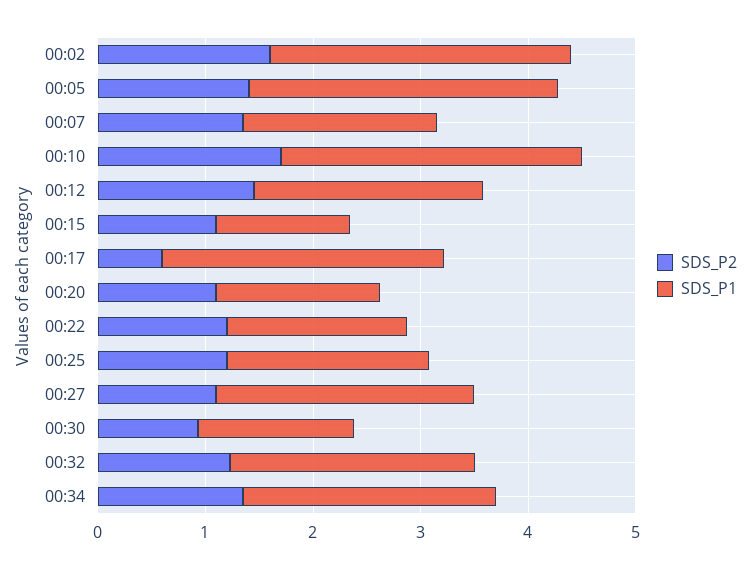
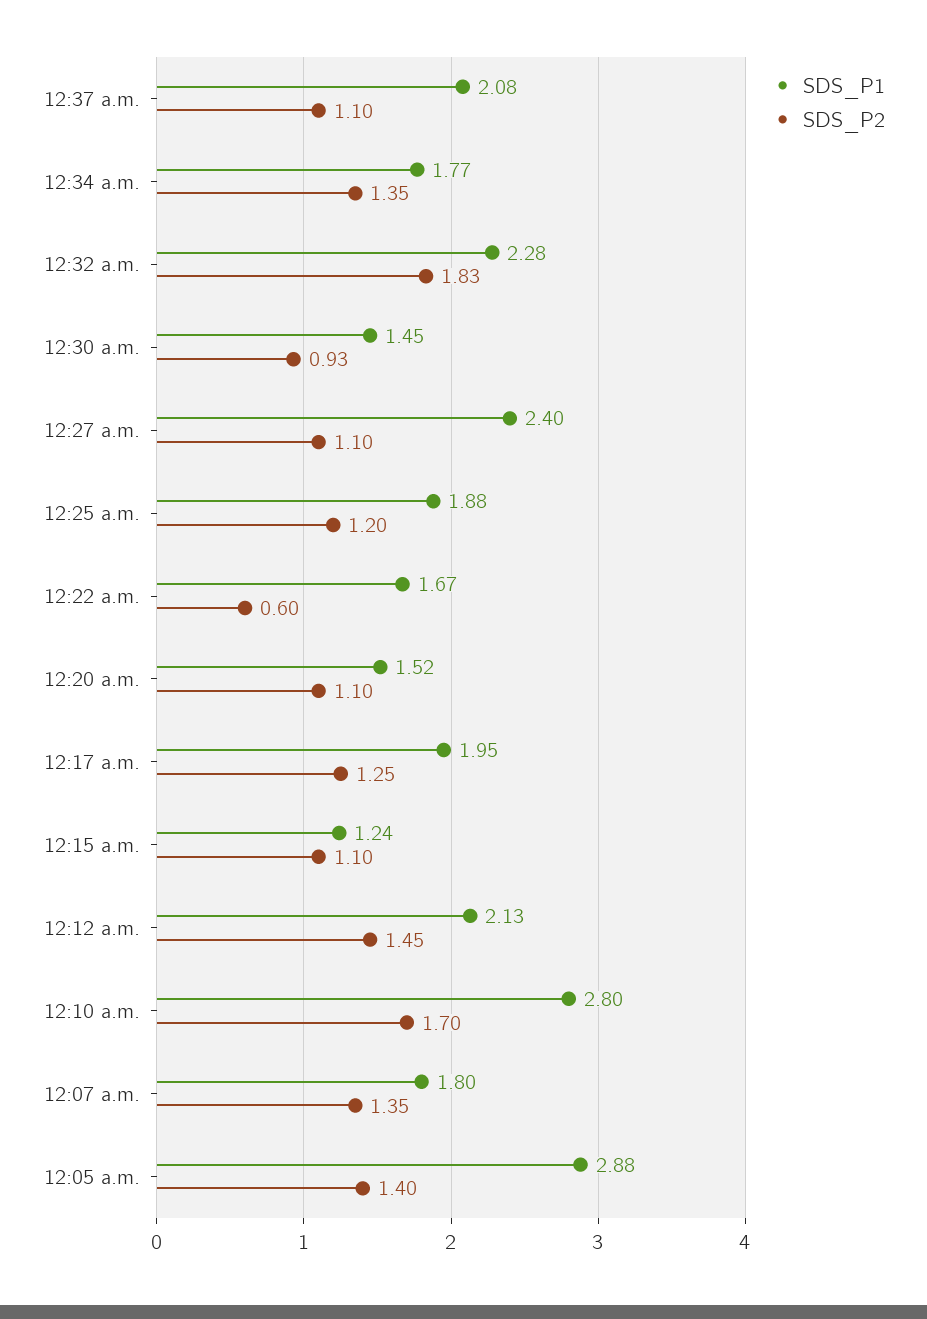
SDS_P2, 00:02: 1.6 -> none
SDS_P1, 00:02: 2.8 -> none
SDS_P2, 00:17: 0.6 -> 1.25
SDS_P1, 00:17: 2.6 -> 1.95
SDS_P2, 00:22: 1.2 -> 0.6
SDS_P2, 00:32: 1.2 -> 1.83
SDS_P1, 00:34: 2.4 -> 1.77
SDS_P1, 12:37 a.m.: none -> 2.08
SDS_P2, 12:37 a.m.: none -> 1.1

